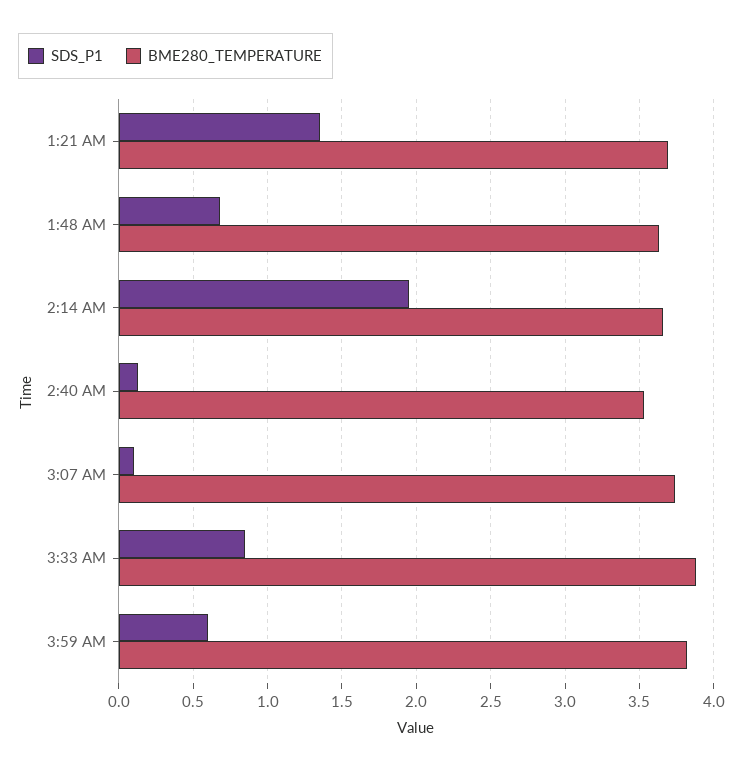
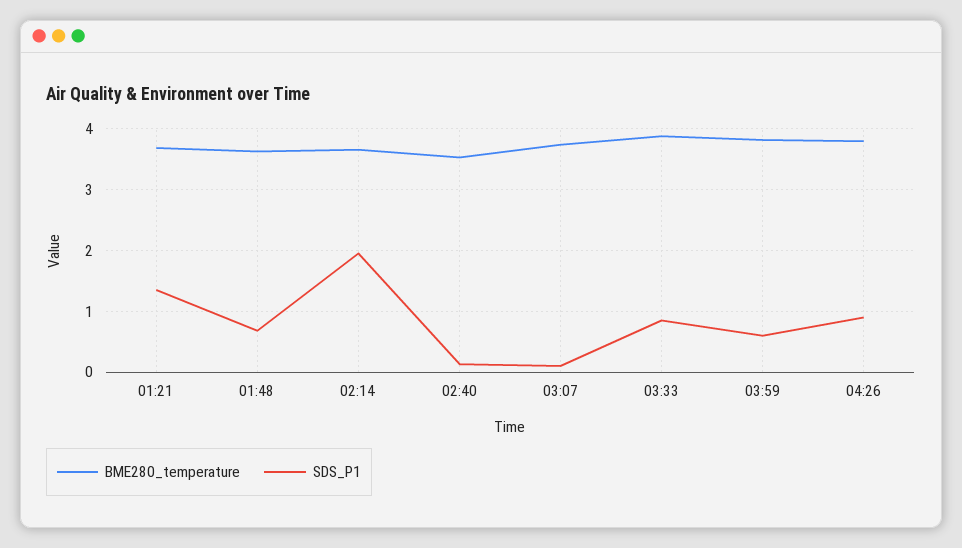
BME280_TEMPERATURE, 04:26: none -> 3.8
SDS_P1, 04:26: none -> 0.9

